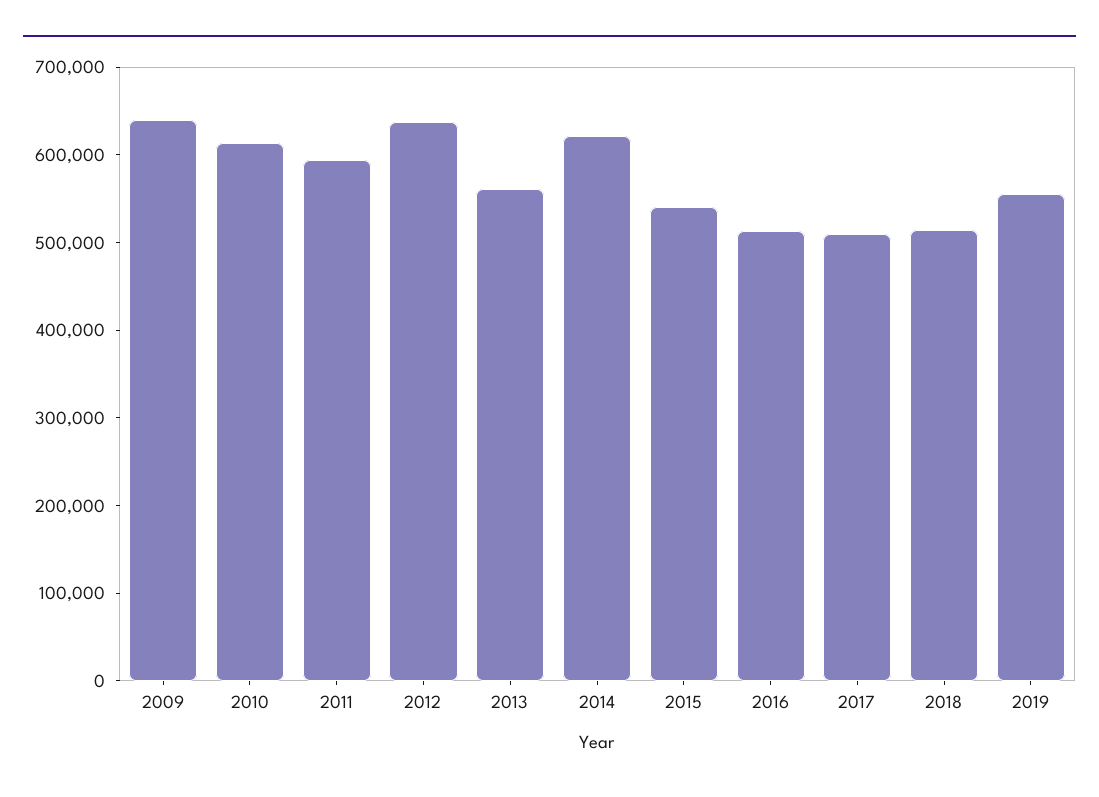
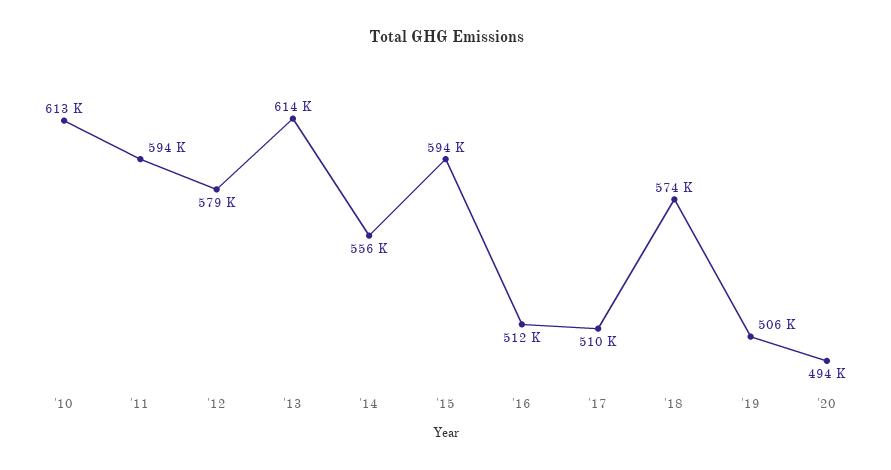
2009: 640000 -> none
2012: 640000 -> 579000
2013: 560000 -> 614000
2014: 620000 -> 556000
2015: 540000 -> 594000
2018: 520000 -> 574000
2019: 560000 -> 506000
'20: none -> 494000

